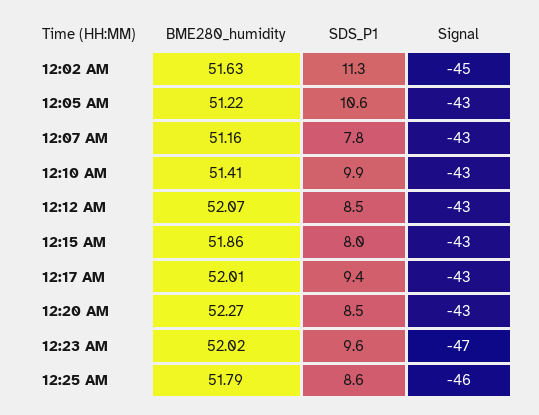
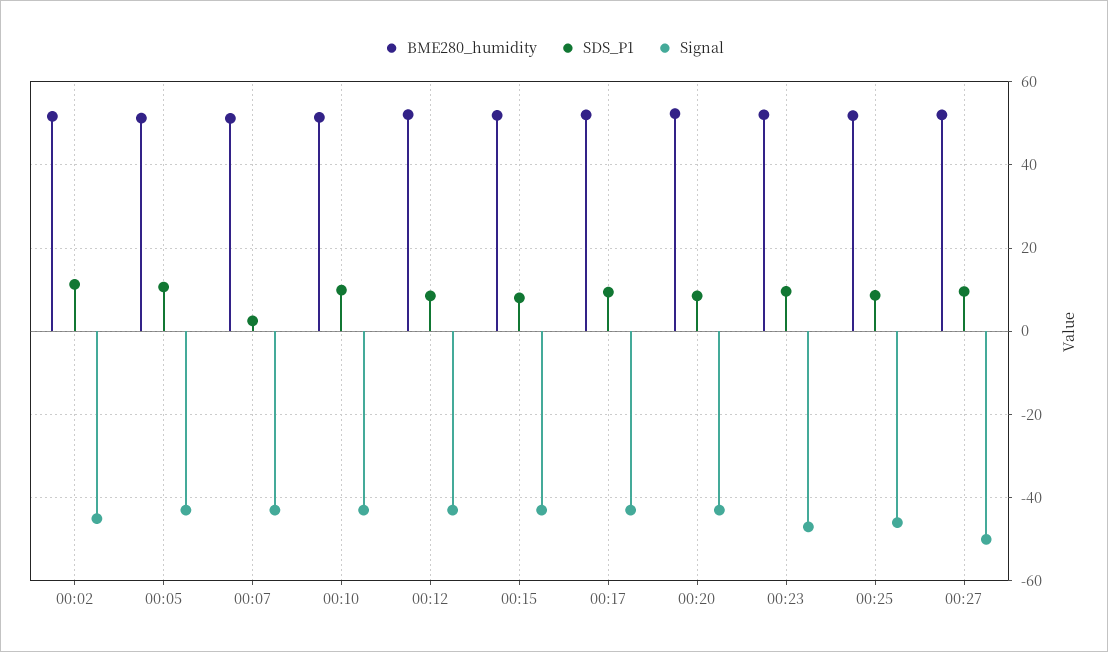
SDS_P1, 12:07 AM: 7.8 -> 2
BME280_humidity, 00:27: none -> 52
SDS_P1, 00:27: none -> 10
Signal, 00:27: none -> -50

